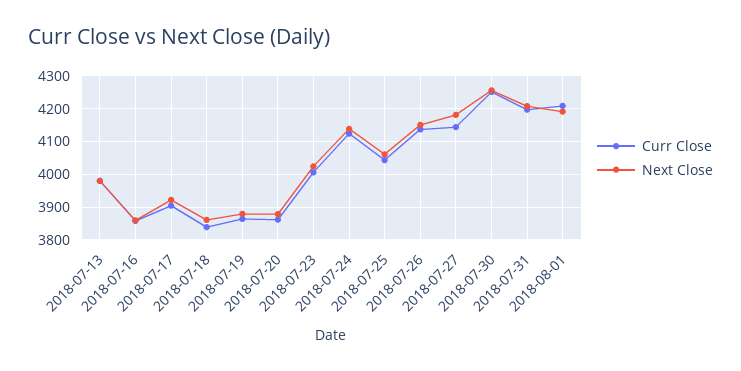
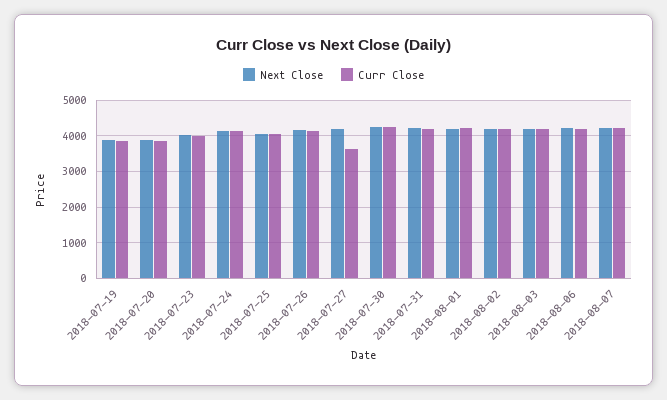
Curr Close, 2018-07-13: 3980 -> none
Next Close, 2018-07-13: 3980 -> none
Curr Close, 2018-07-16: 3860 -> none
Next Close, 2018-07-16: 3860 -> none
Curr Close, 2018-07-17: 3900 -> none
Next Close, 2018-07-17: 3920 -> none
Curr Close, 2018-07-18: 3840 -> none
Next Close, 2018-07-18: 3860 -> none
Curr Close, 2018-07-27: 4140 -> 3600
Next Close, 2018-08-02: none -> 4200
Curr Close, 2018-08-02: none -> 4200
Next Close, 2018-08-03: none -> 4200
Curr Close, 2018-08-03: none -> 4200
Next Close, 2018-08-06: none -> 4200
Curr Close, 2018-08-06: none -> 4200
Next Close, 2018-08-07: none -> 4200
Curr Close, 2018-08-07: none -> 4200

